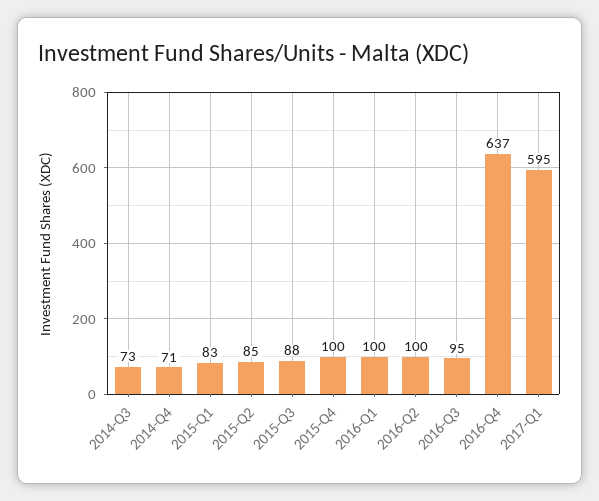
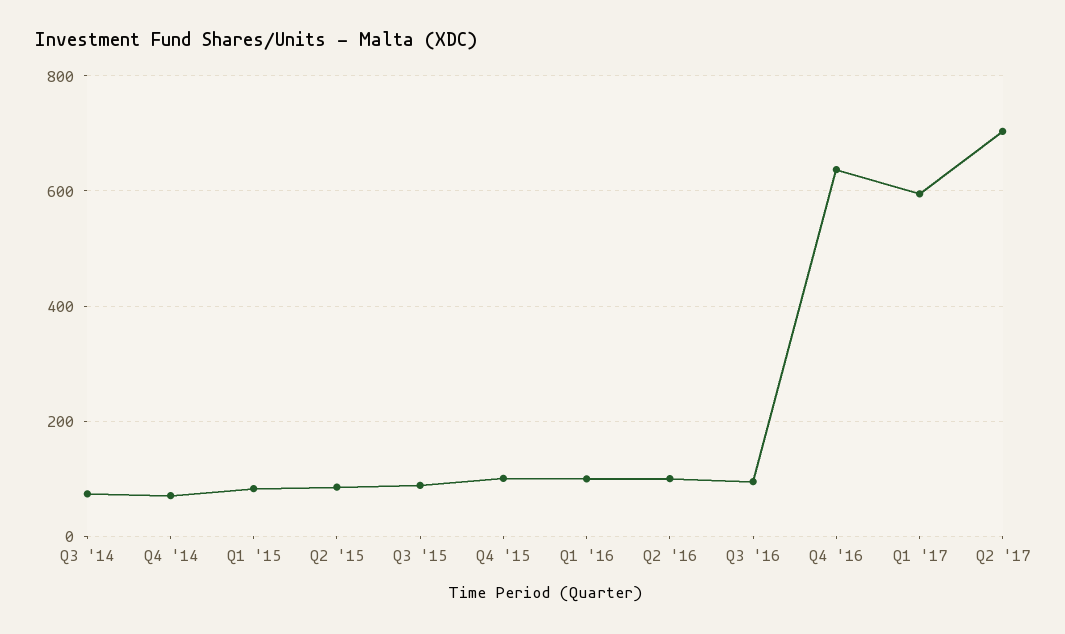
Q2 '17: none -> 700

